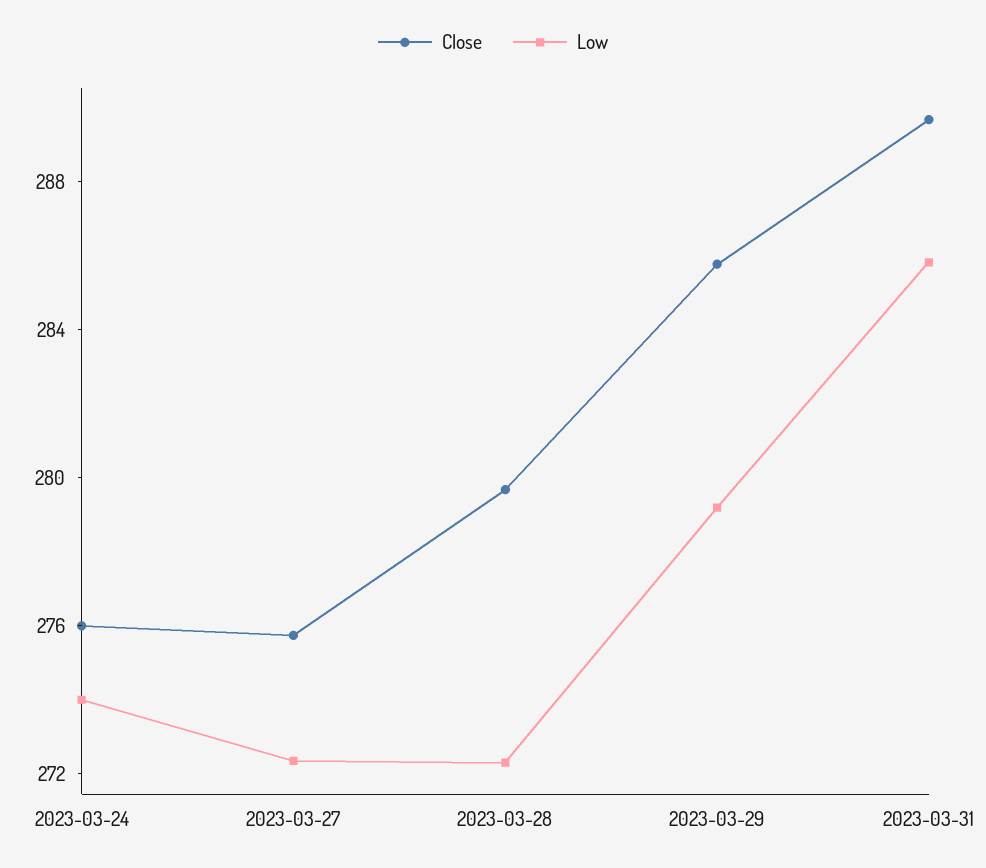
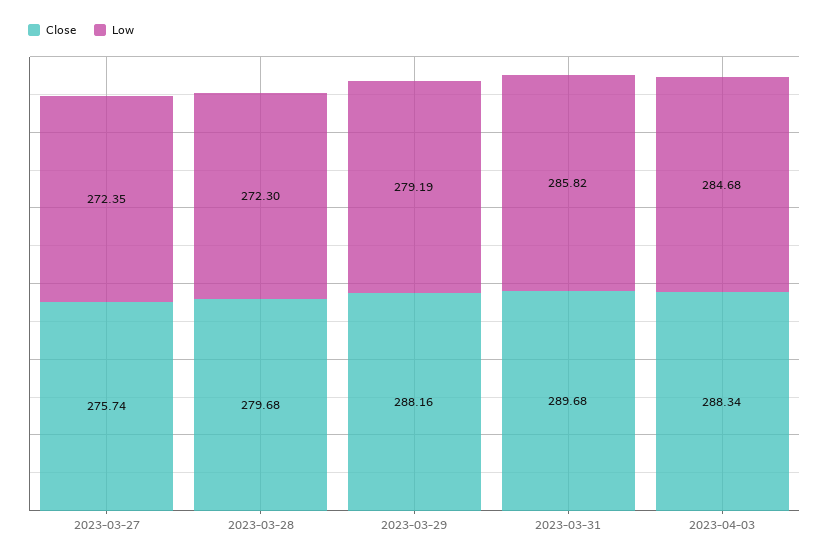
Close, 2023-03-24: 276 -> none
Low, 2023-03-24: 274 -> none
Close, 2023-03-29: 286 -> 288.16
Close, 2023-04-03: none -> 288.34
Low, 2023-04-03: none -> 284.68

